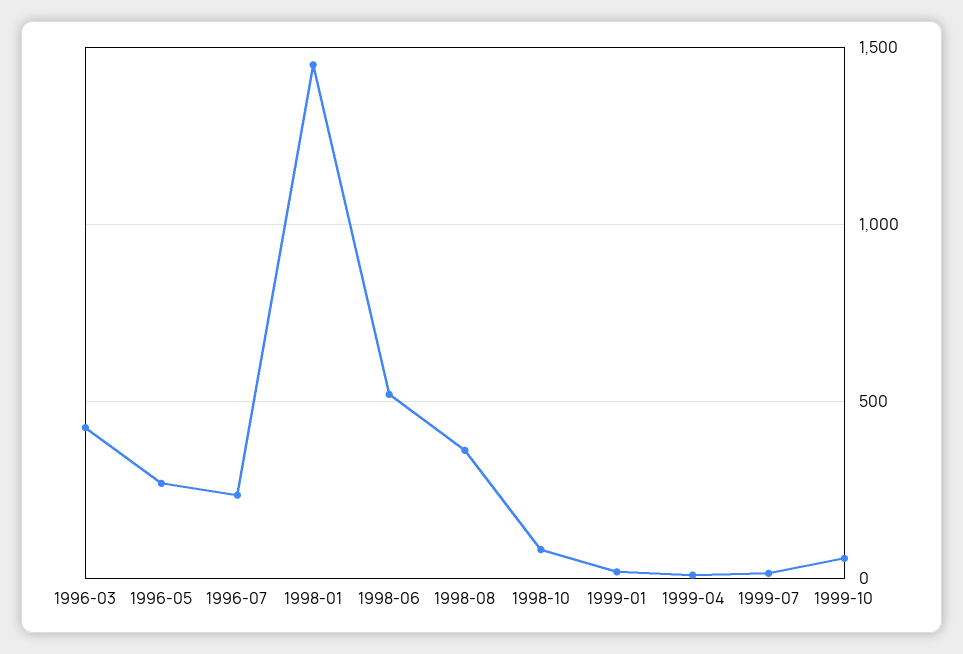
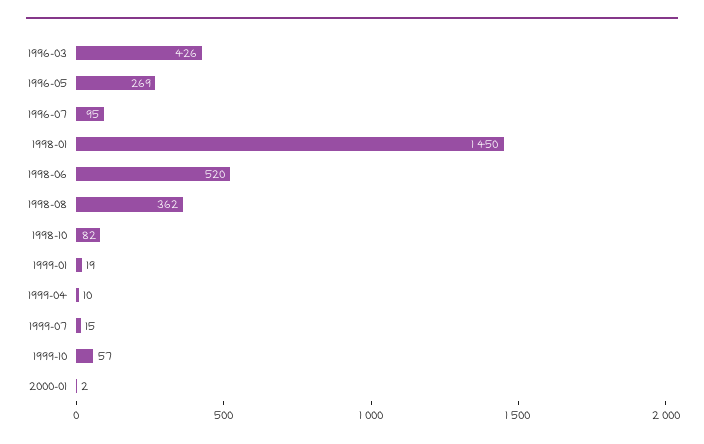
1996-07: 250 -> 95
2000-01: none -> 2

